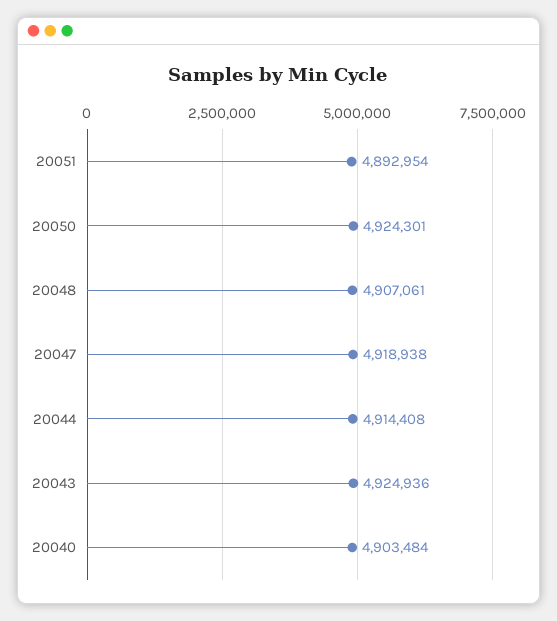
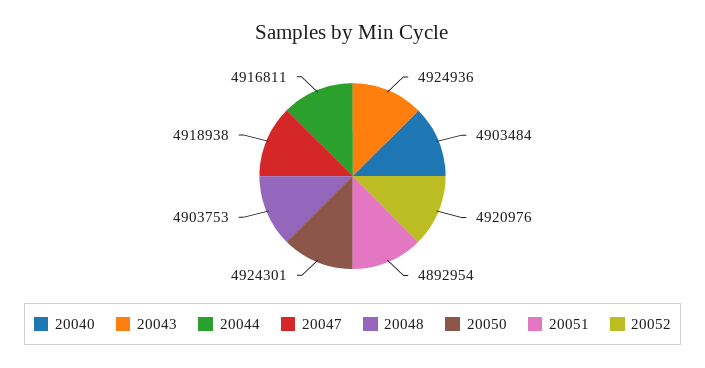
20048: 4907061 -> 4903753
20044: 4914408 -> 4916811
20052: none -> 4920976

